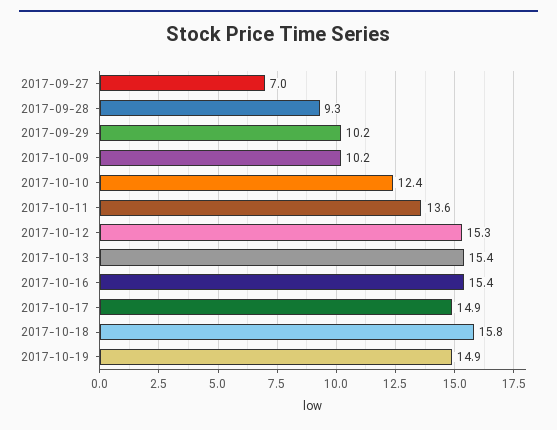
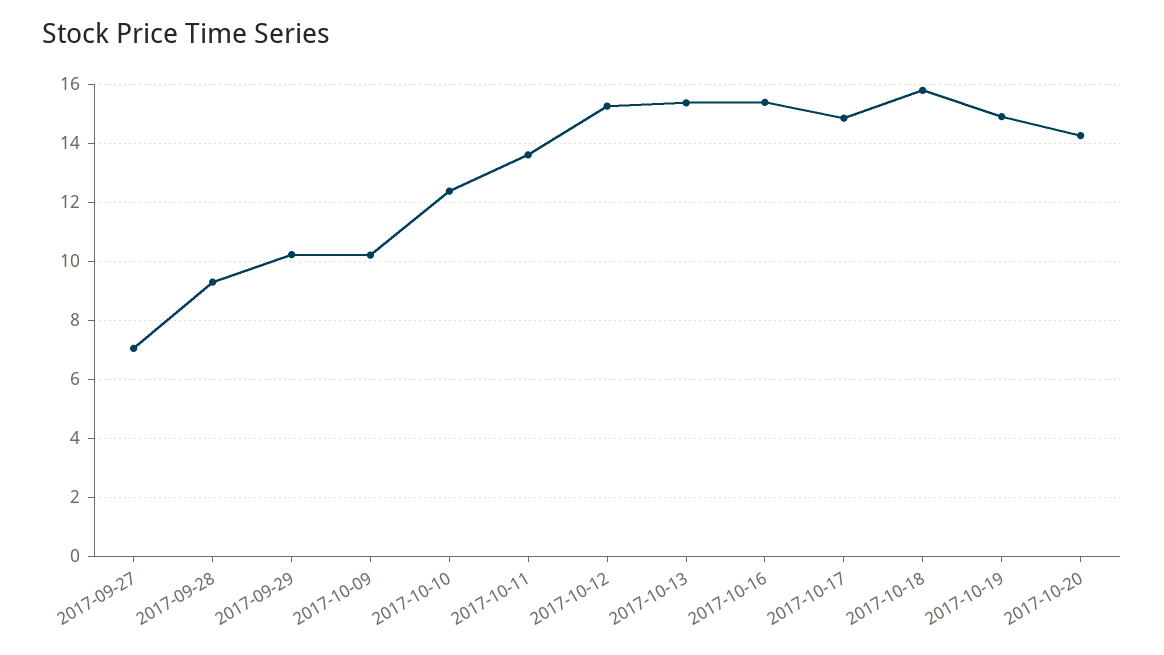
2017-10-20: none -> 14.25

